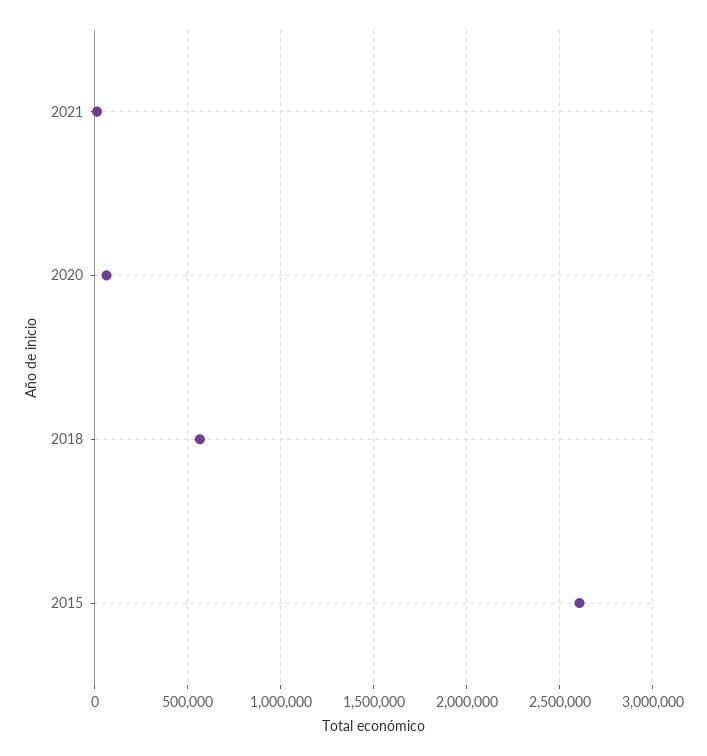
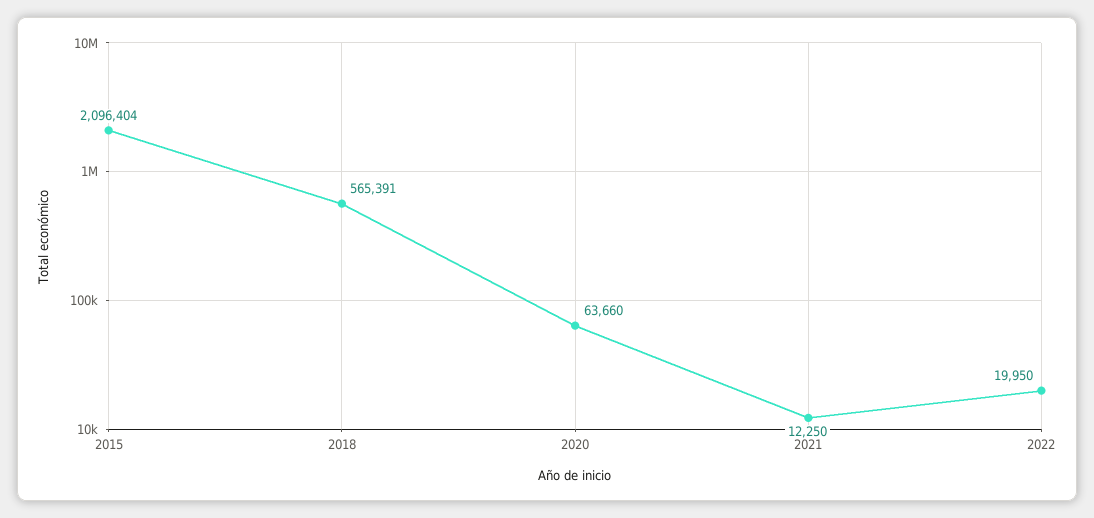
2015: 2600000 -> 2096404
2022: none -> 19950

